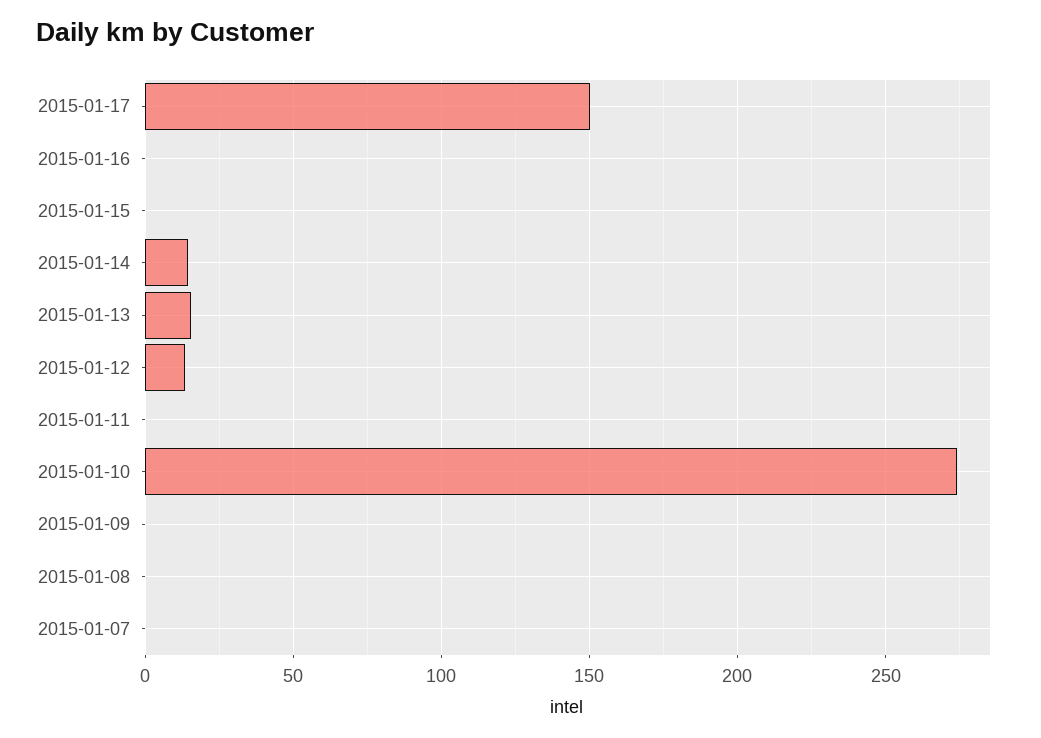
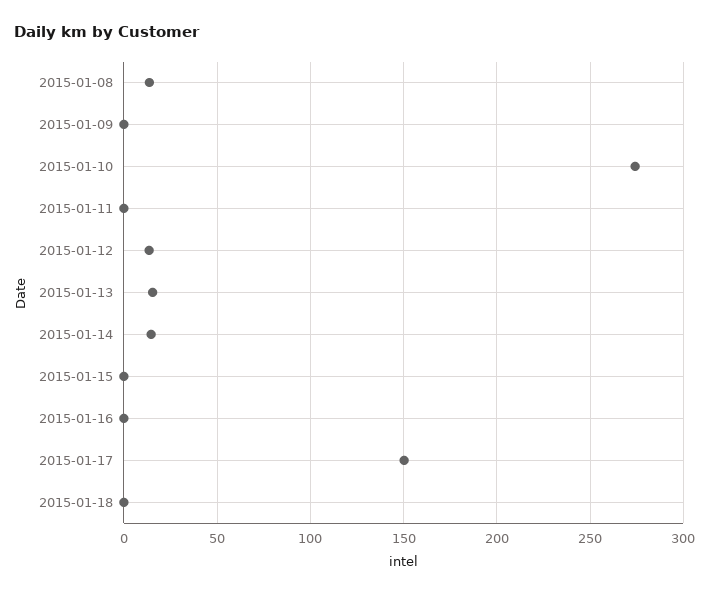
2015-01-08: 0 -> 15
2015-01-07: 0 -> none
2015-01-18: none -> 0

